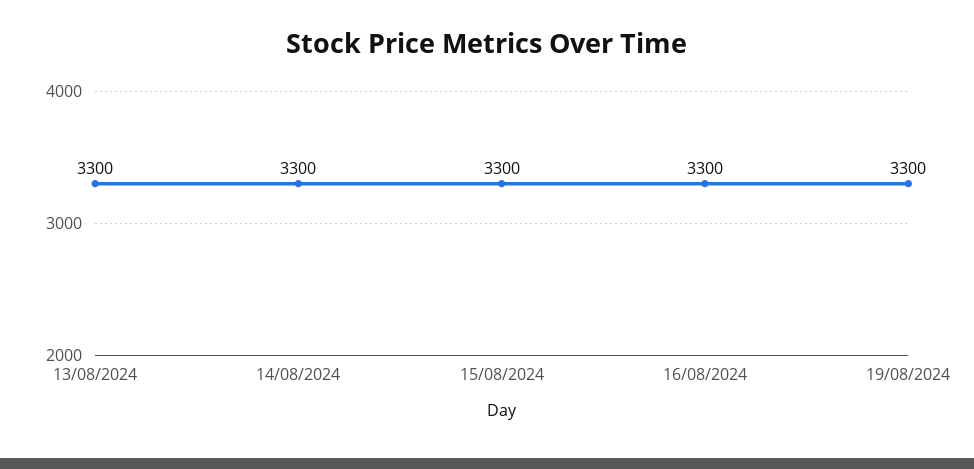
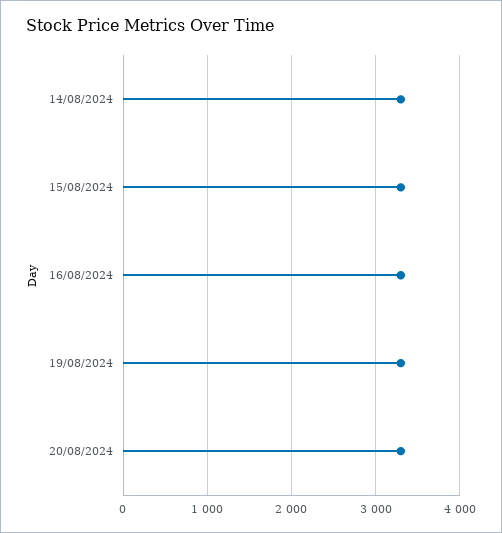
13/08/2024: 3300 -> none
20/08/2024: none -> 3300

